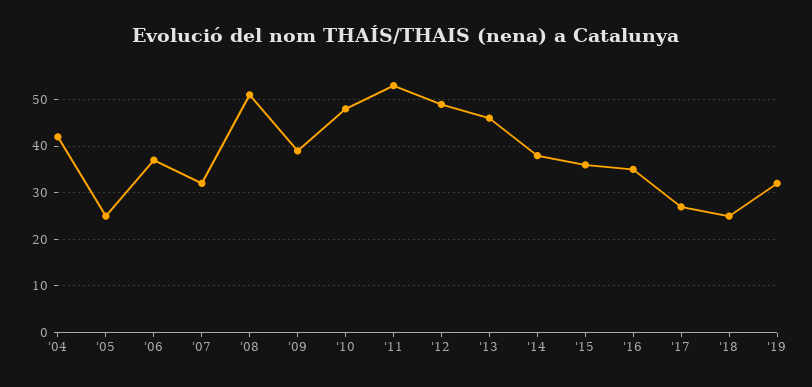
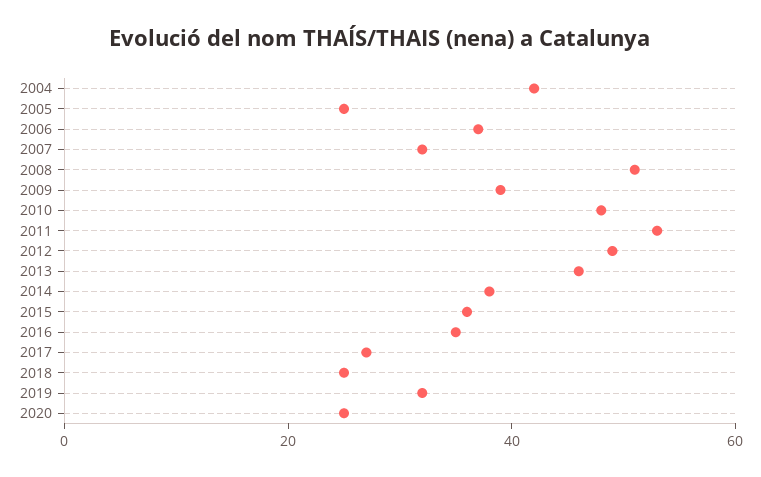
2020: none -> 25

